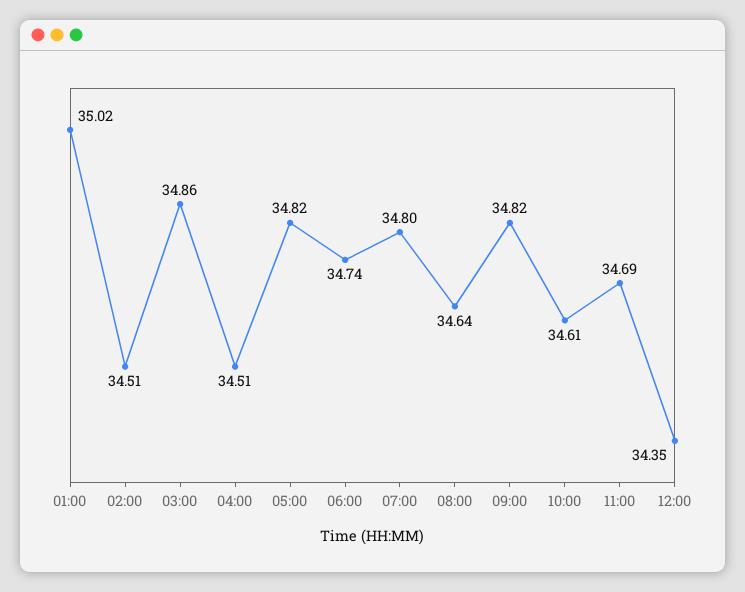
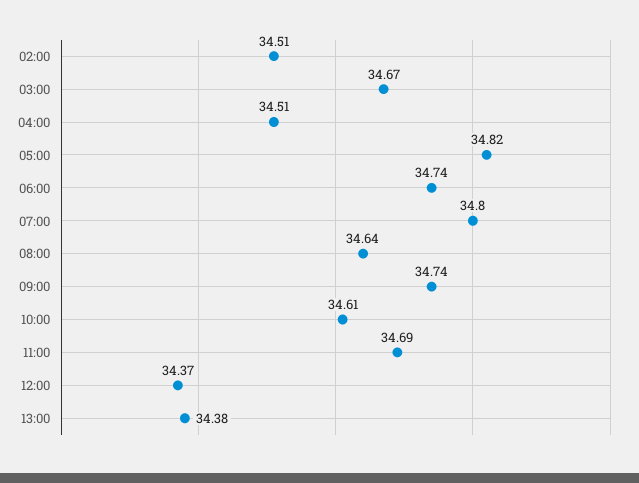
01:00: 35.02 -> none
03:00: 34.86 -> 34.67
09:00: 34.82 -> 34.74
12:00: 34.35 -> 34.37
13:00: none -> 34.38

